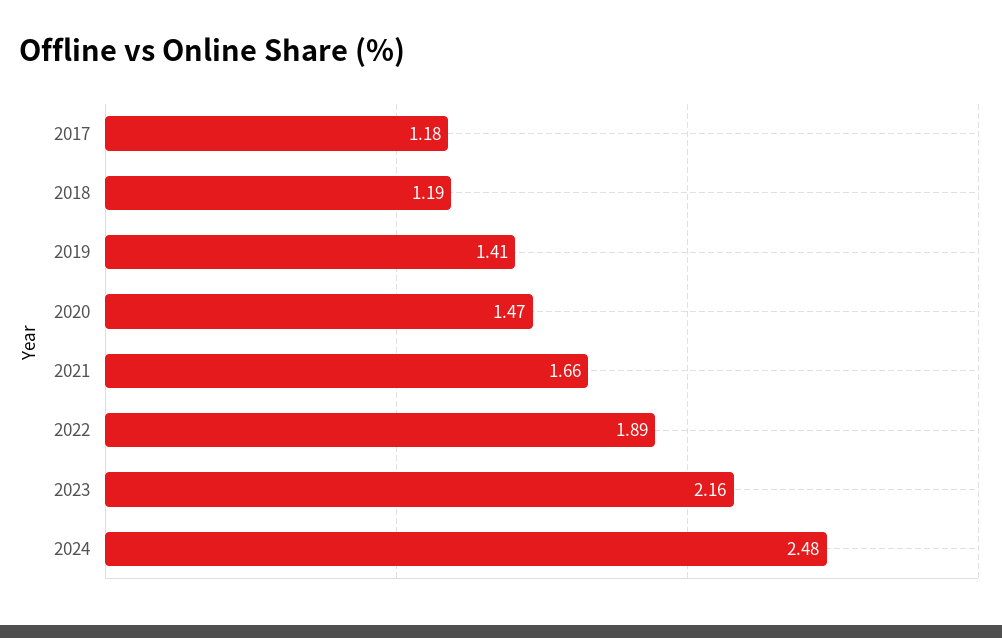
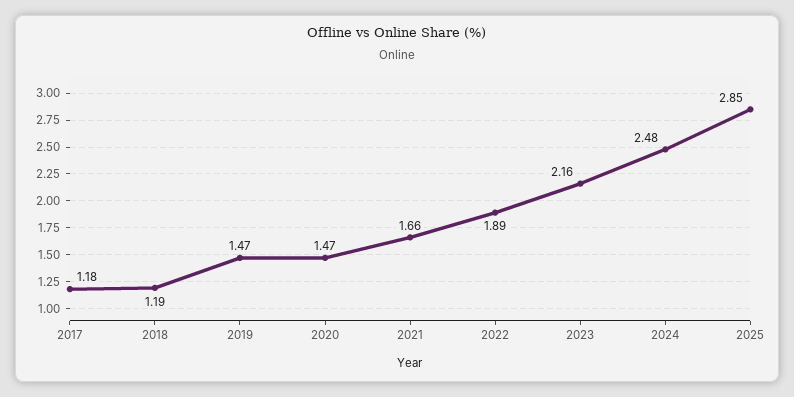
2019: 1.41 -> 1.47
2025: none -> 2.85

